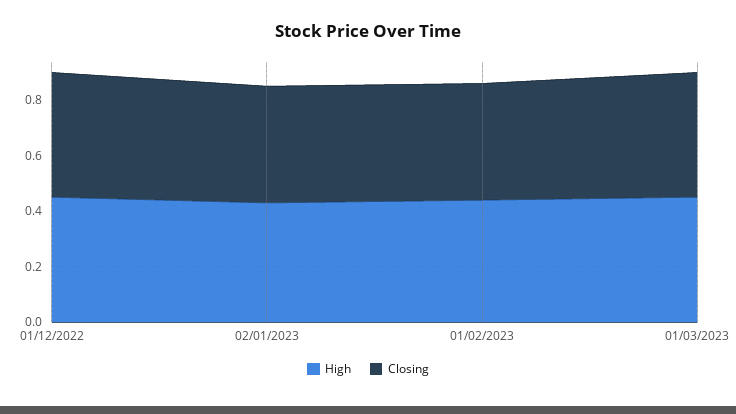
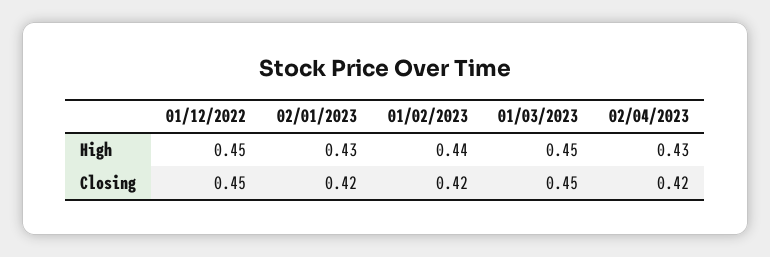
High, 02/04/2023: none -> 0.43
Closing, 02/04/2023: none -> 0.42

